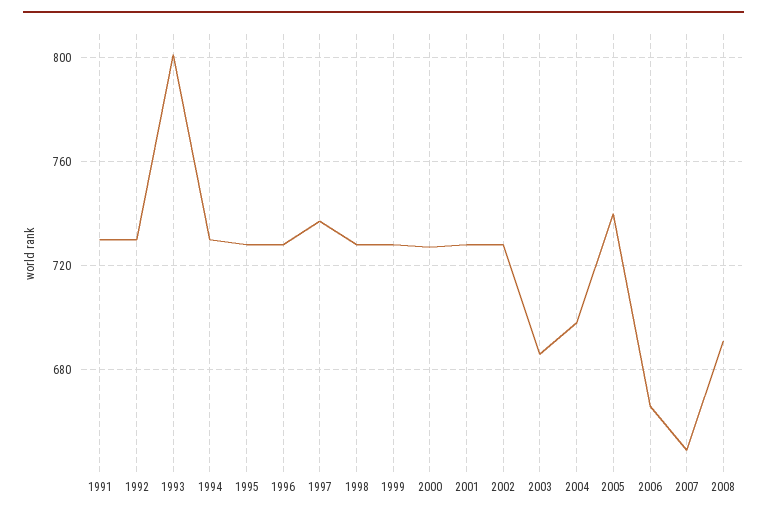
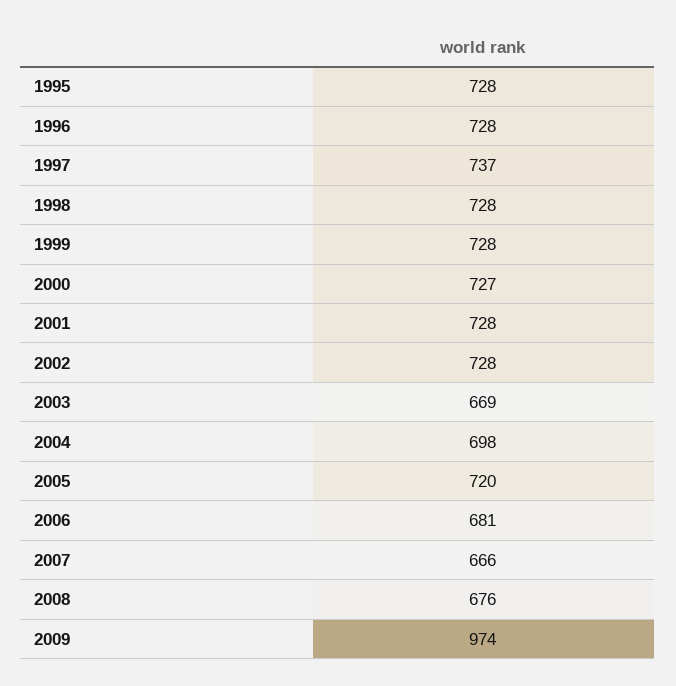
1991: 730 -> none
1992: 730 -> none
1993: 800 -> none
1994: 730 -> none
2003: 685 -> 669
2005: 740 -> 720
2006: 665 -> 681
2007: 650 -> 666
2008: 690 -> 676
2009: none -> 974

